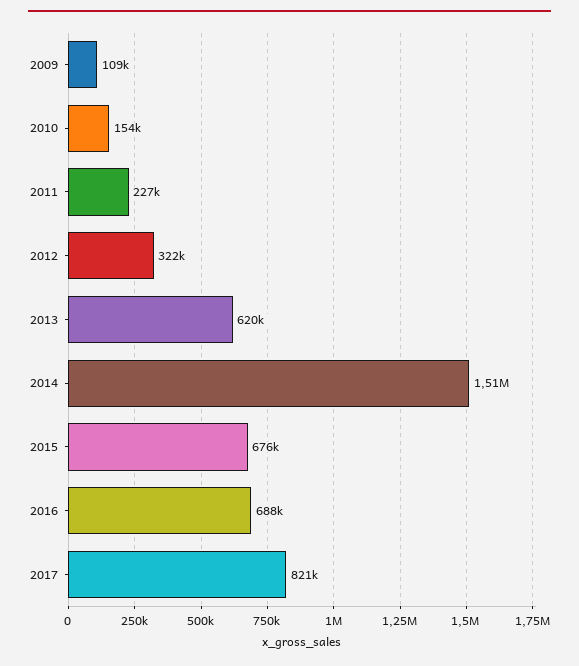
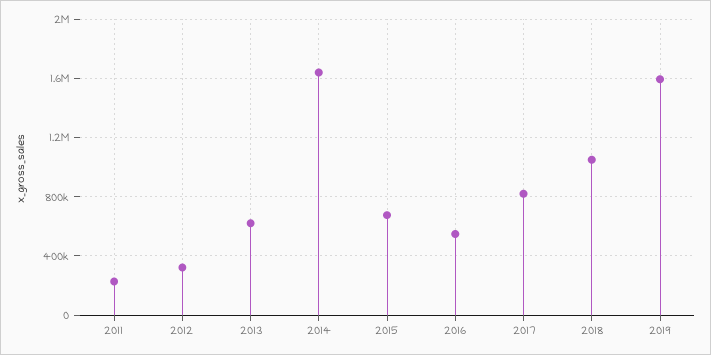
2009: 109000 -> none
2010: 154000 -> none
2014: 1510000 -> 1650000
2016: 688000 -> 550000
2018: none -> 1050000
2019: none -> 1600000

